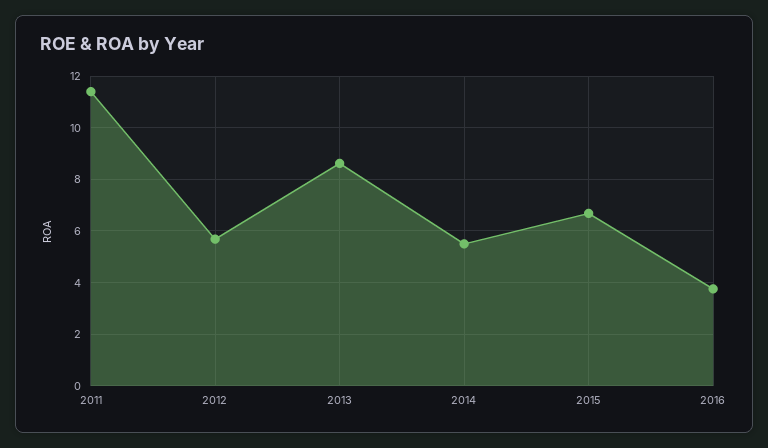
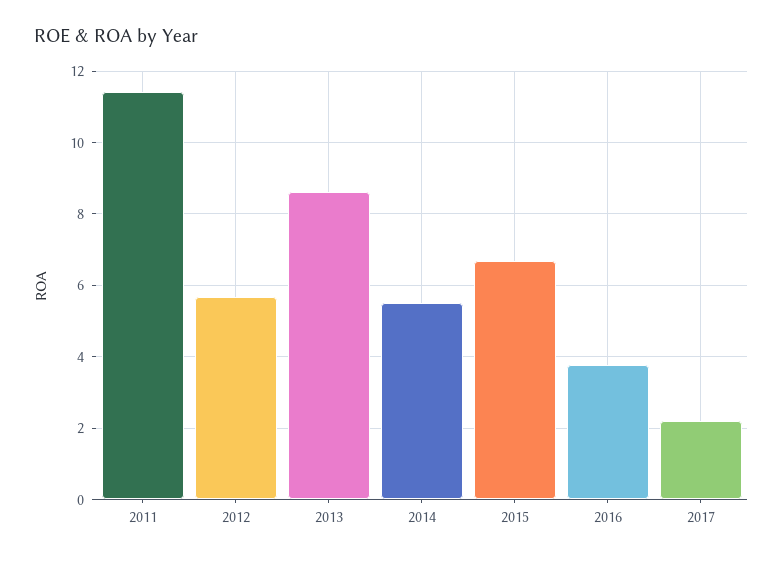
2017: none -> 2.2

